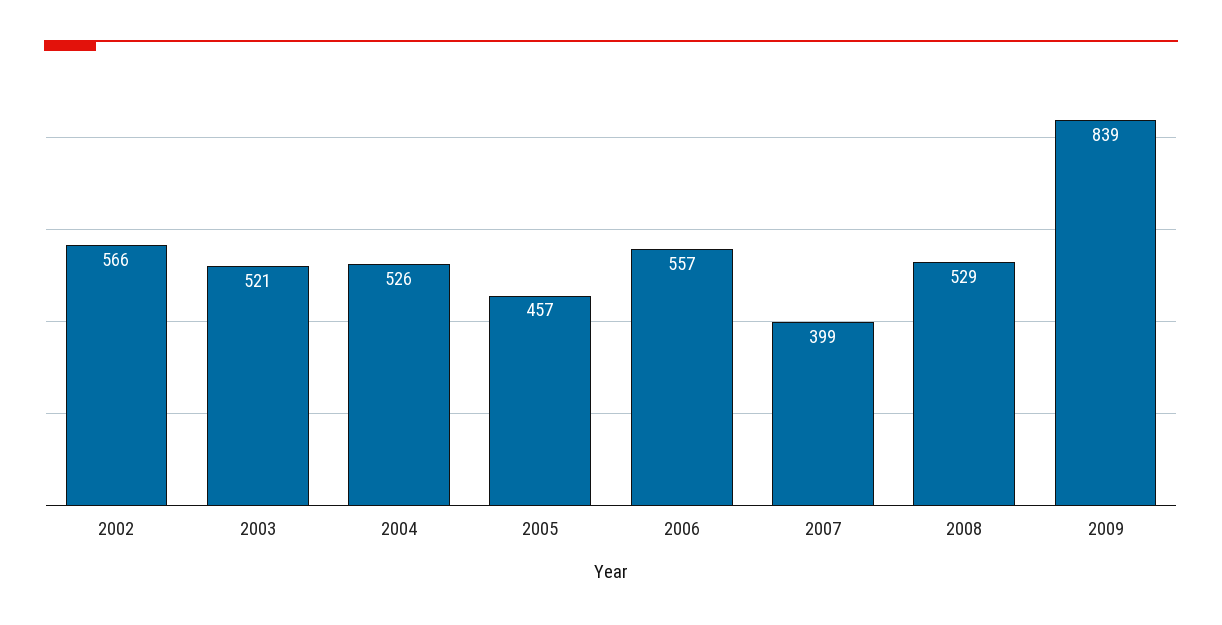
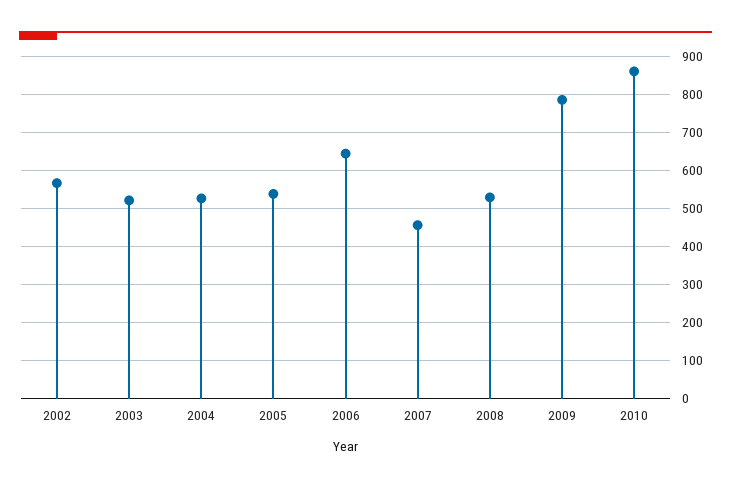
2005: 457 -> 540
2006: 557 -> 640
2007: 399 -> 460
2009: 839 -> 780
2010: none -> 860

